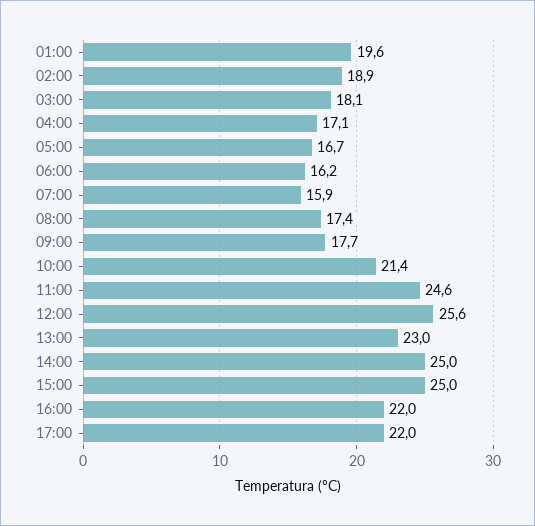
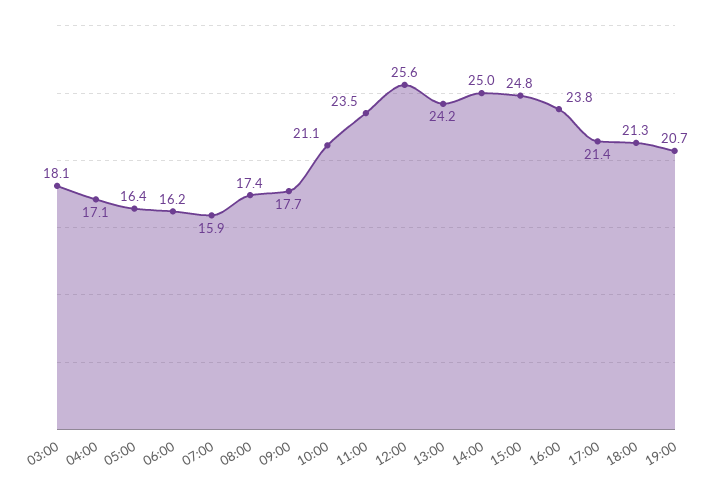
01:00: 19.6 -> none
02:00: 18.9 -> none
05:00: 16.7 -> 16.4
10:00: 21.4 -> 21.1
11:00: 24.6 -> 23.5
13:00: 23 -> 24.2
15:00: 25 -> 24.8
16:00: 22 -> 23.8
17:00: 22 -> 21.4
18:00: none -> 21.3
19:00: none -> 20.7

